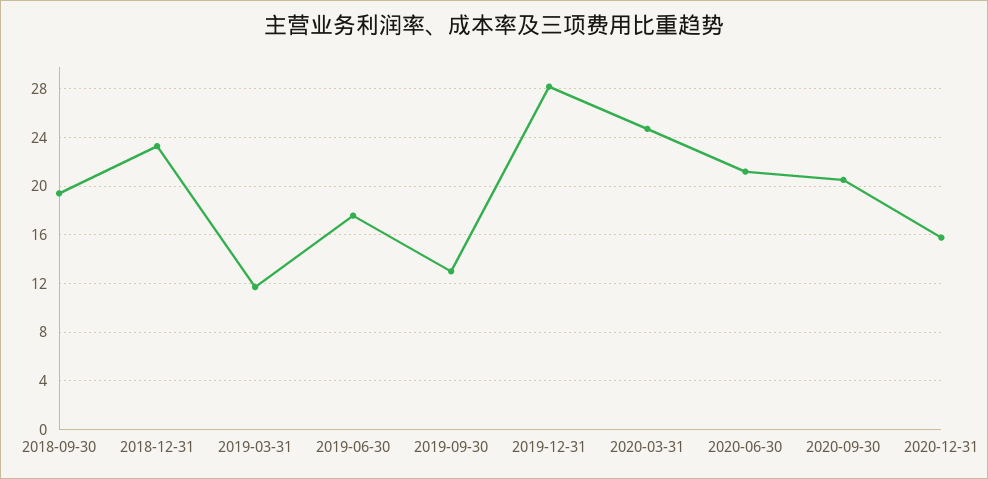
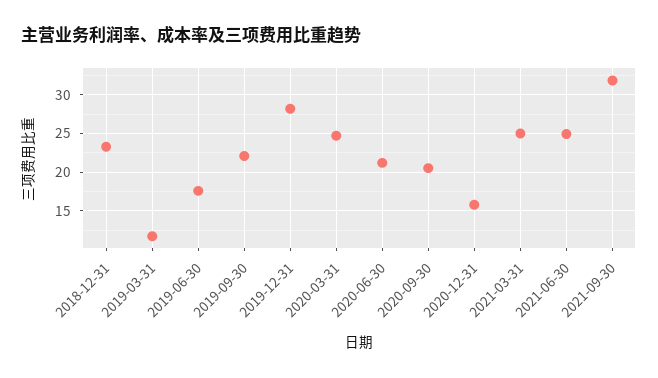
2018-09-30: 19.5 -> none
2019-09-30: 13 -> 22
2021-03-31: none -> 25
2021-06-30: none -> 25
2021-09-30: none -> 32

